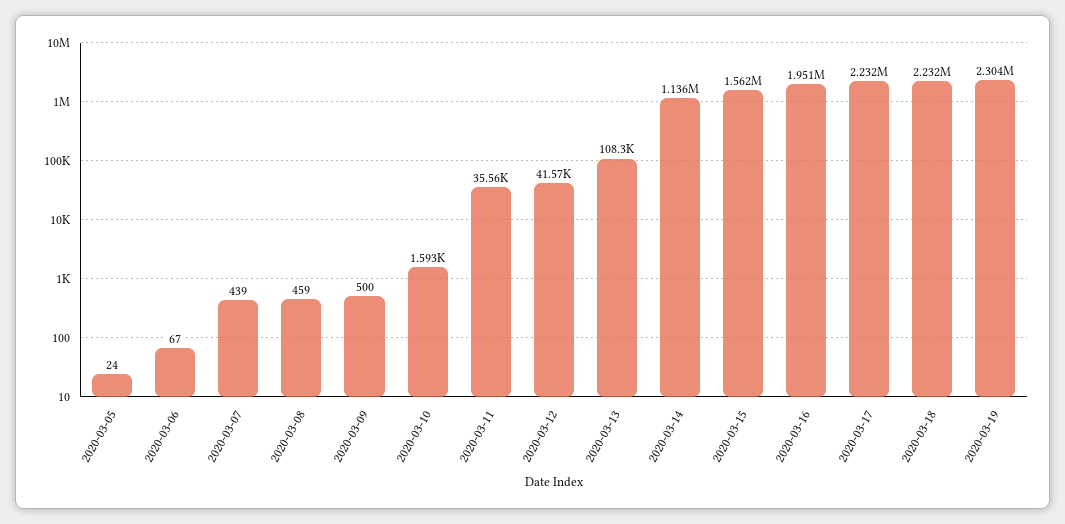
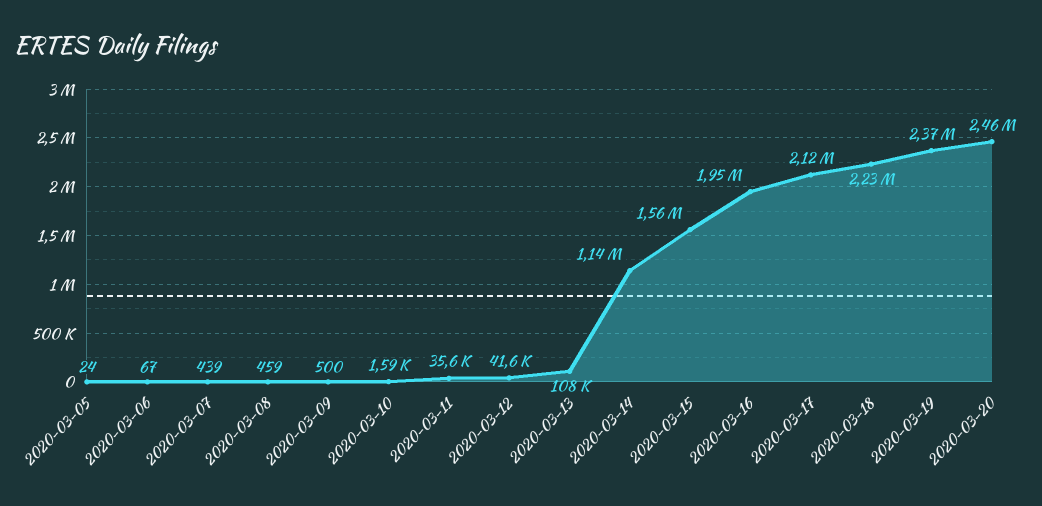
2020-03-17: 2232000 -> 2120000
2020-03-19: 2304000 -> 2370000
2020-03-20: none -> 2460000

